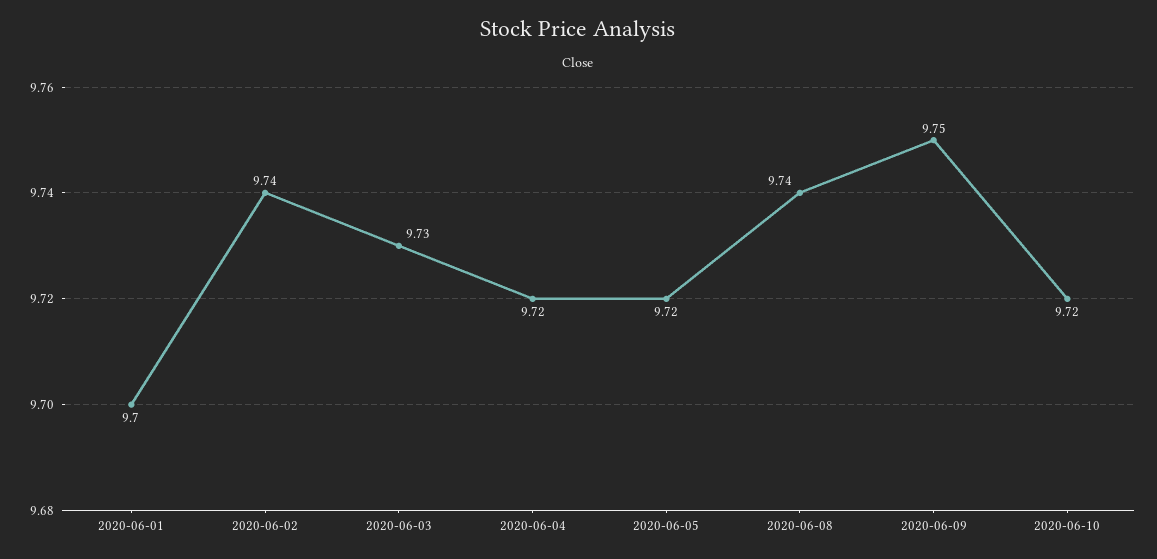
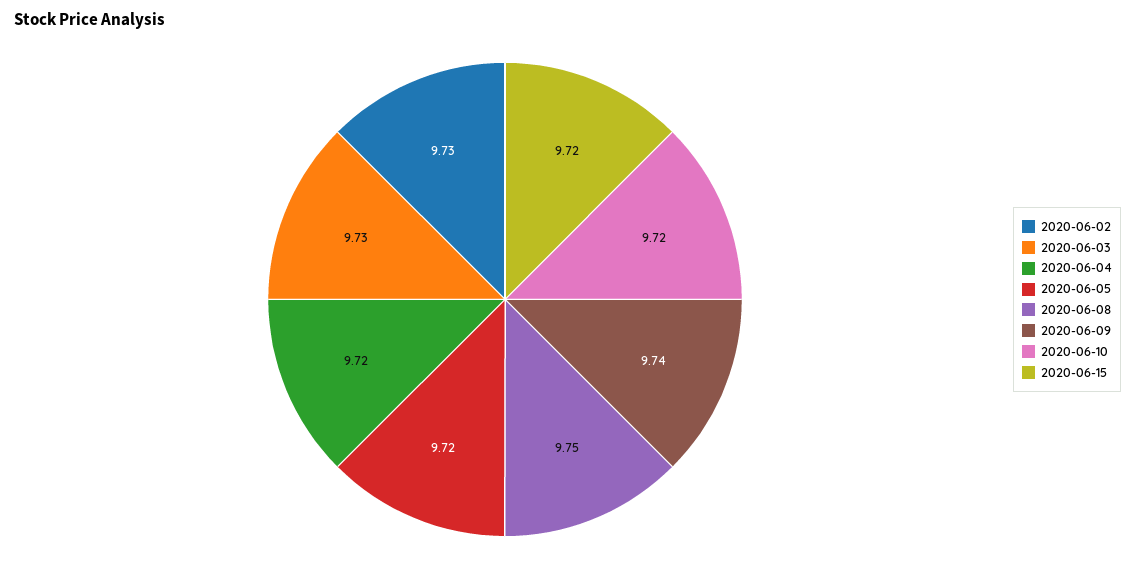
2020-06-01: 9.7 -> none
2020-06-02: 9.74 -> 9.73
2020-06-08: 9.74 -> 9.75
2020-06-09: 9.75 -> 9.74
2020-06-15: none -> 9.72

